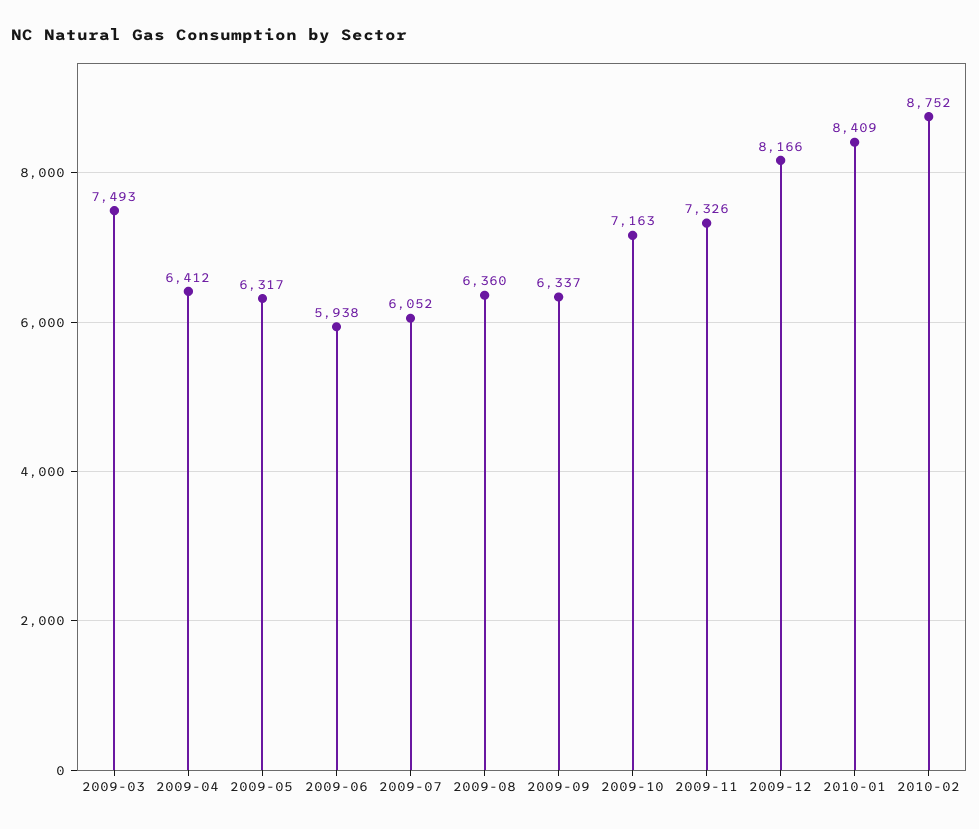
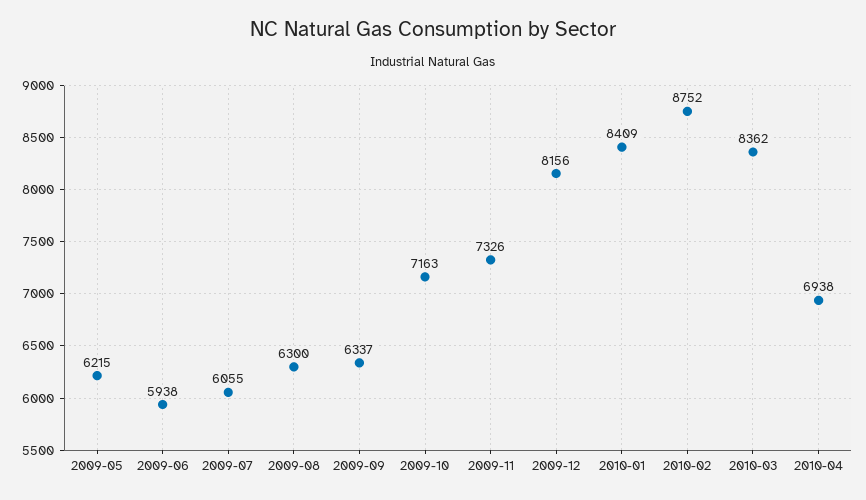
2009-03: 7493 -> none
2009-04: 6412 -> none
2009-05: 6317 -> 6215
2009-07: 6052 -> 6055
2009-08: 6360 -> 6300
2009-12: 8166 -> 8156
2010-03: none -> 8362
2010-04: none -> 6938

